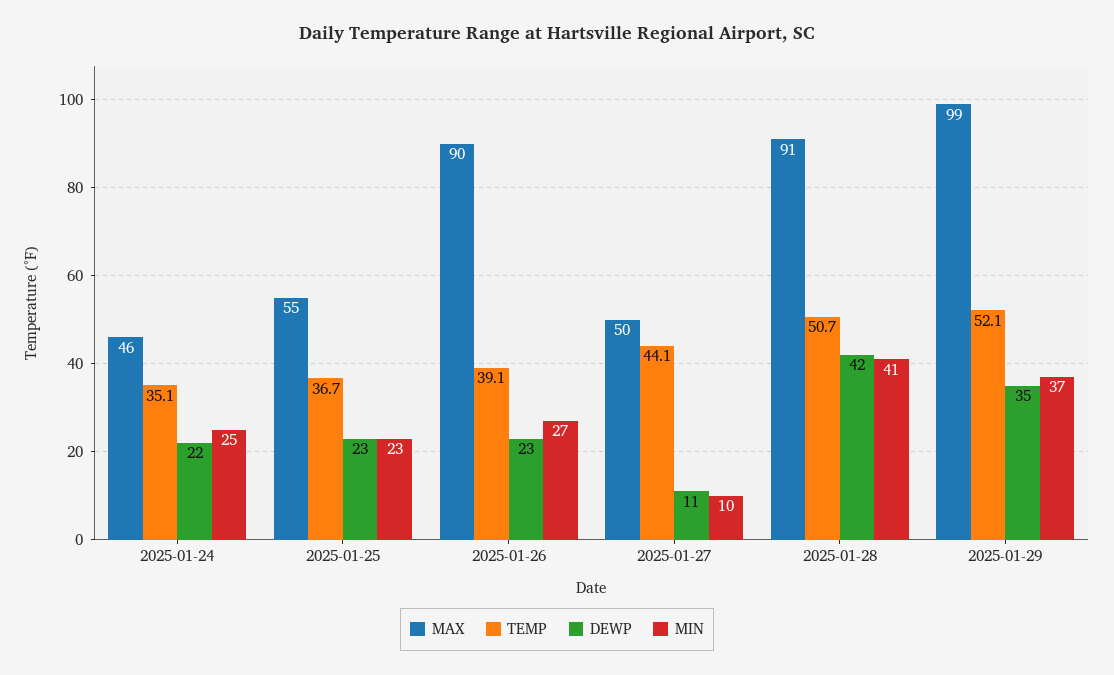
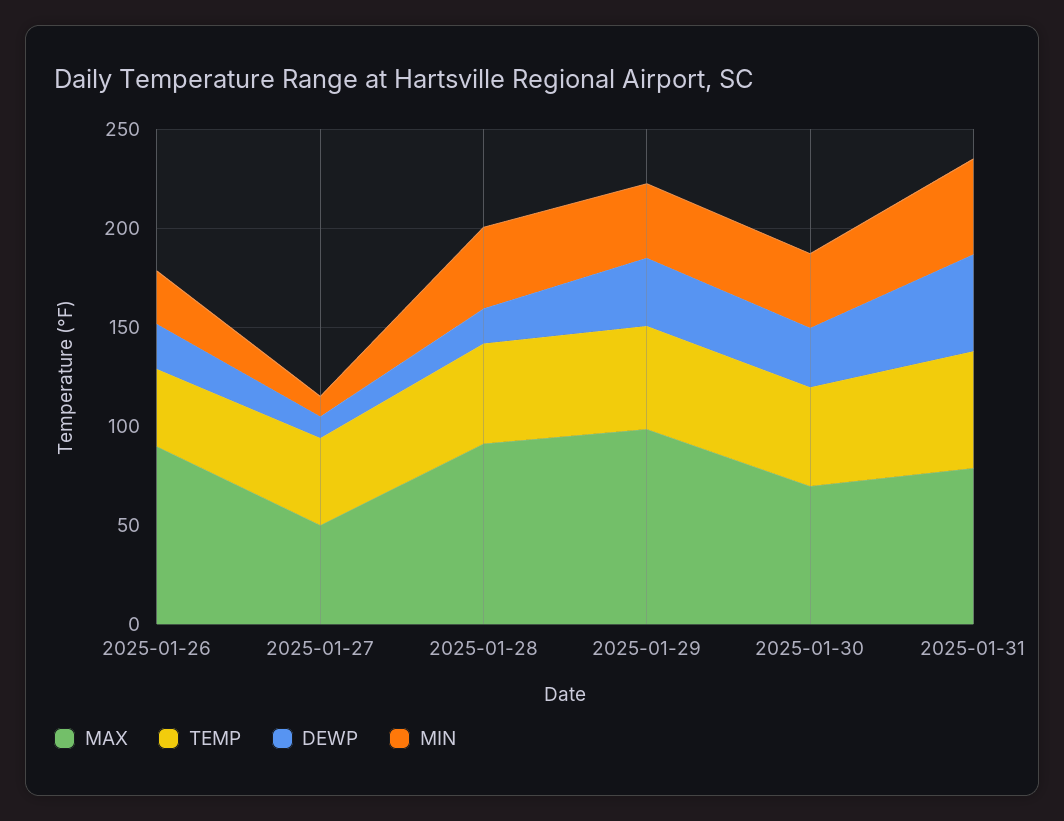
MAX, 2025-01-24: 46 -> none
TEMP, 2025-01-24: 35.1 -> none
DEWP, 2025-01-24: 22 -> none
MIN, 2025-01-24: 25 -> none
MAX, 2025-01-25: 55 -> none
TEMP, 2025-01-25: 36.7 -> none
DEWP, 2025-01-25: 23 -> none
MIN, 2025-01-25: 23 -> none
DEWP, 2025-01-28: 42 -> 20
MAX, 2025-01-30: none -> 70
TEMP, 2025-01-30: none -> 50
DEWP, 2025-01-30: none -> 30
MIN, 2025-01-30: none -> 40
MAX, 2025-01-31: none -> 80
TEMP, 2025-01-31: none -> 60
DEWP, 2025-01-31: none -> 50
MIN, 2025-01-31: none -> 50

